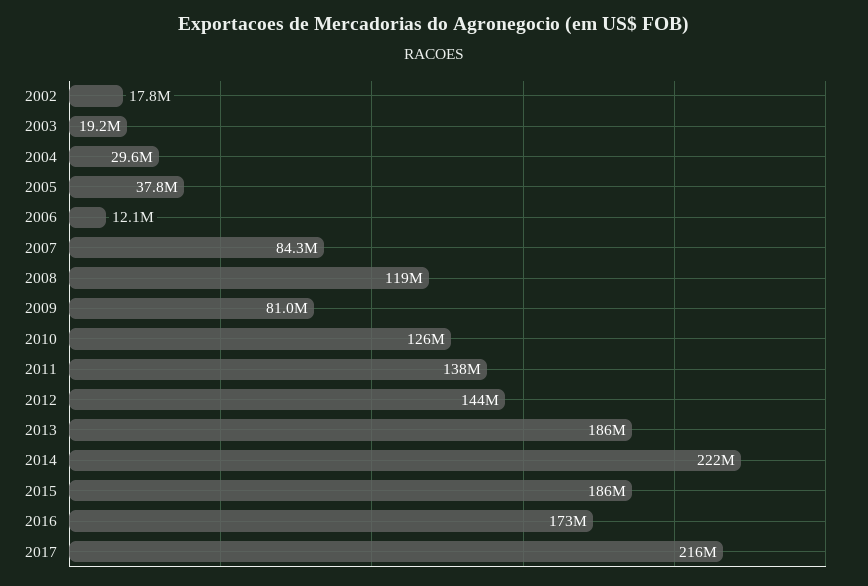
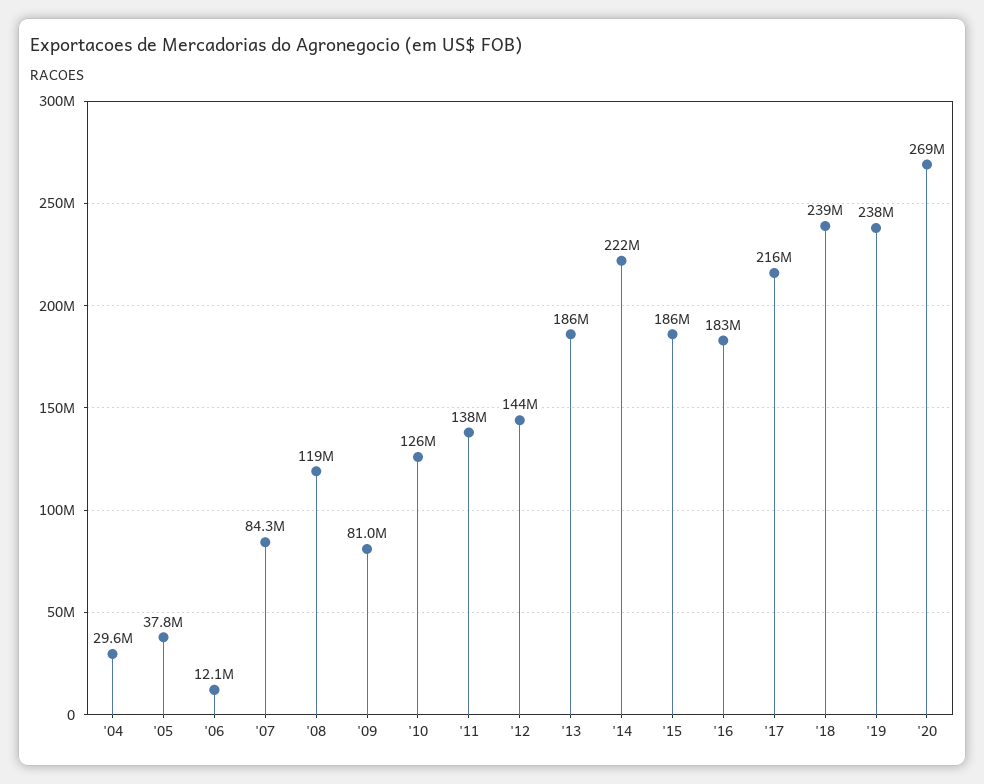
2002: 17800000 -> none
2003: 19200000 -> none
2016: 173000000 -> 183000000
'18: none -> 239000000
'19: none -> 238000000
'20: none -> 269000000

